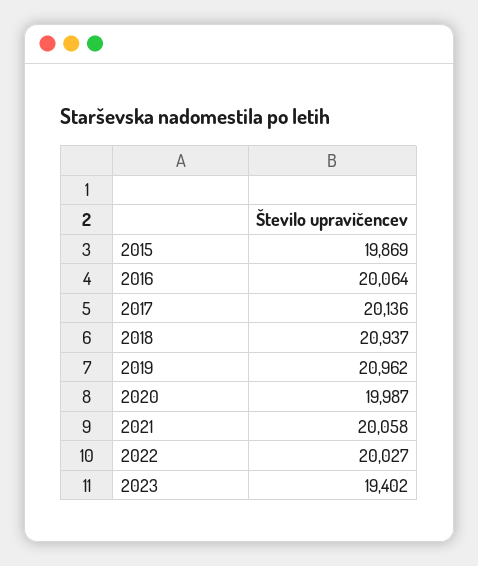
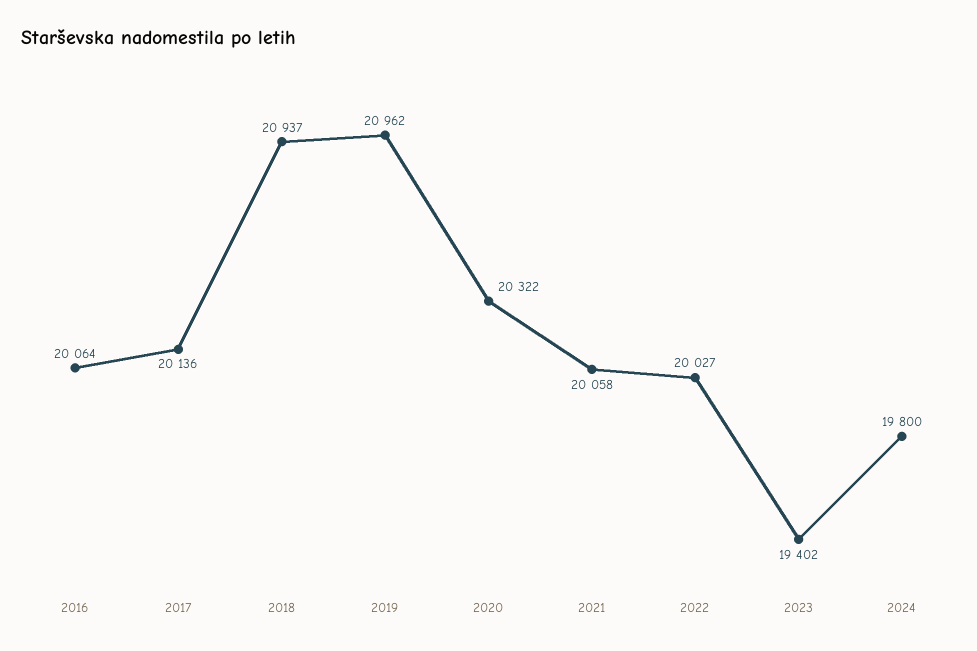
2015: 19869 -> none
2020: 19987 -> 20322
2024: none -> 19800

